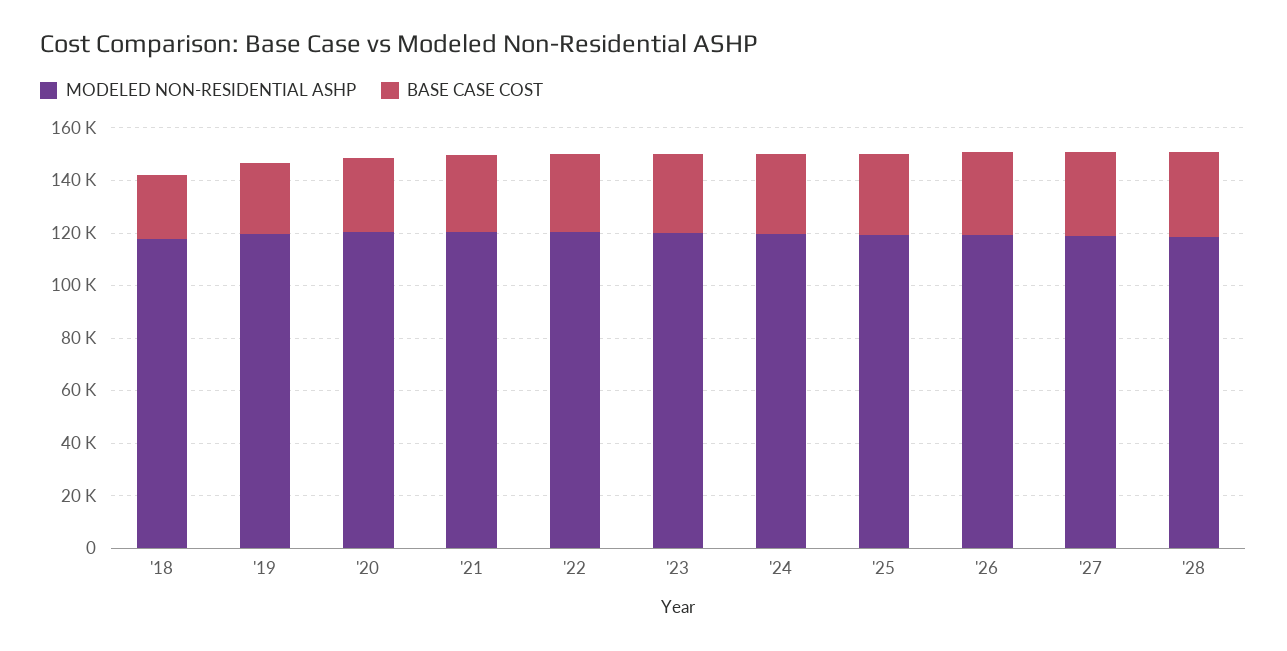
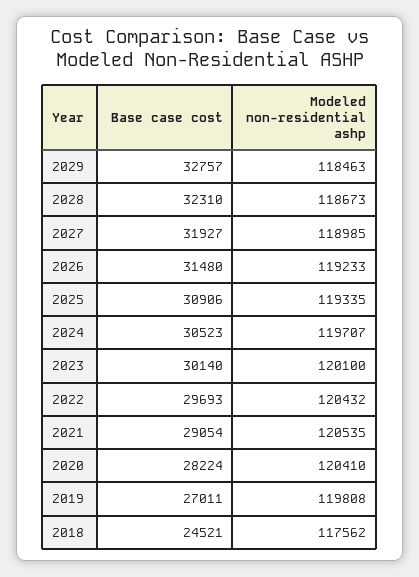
BASE CASE COST, 2029: none -> 32757
MODELED NON-RESIDENTIAL ASHP, 2029: none -> 118463

